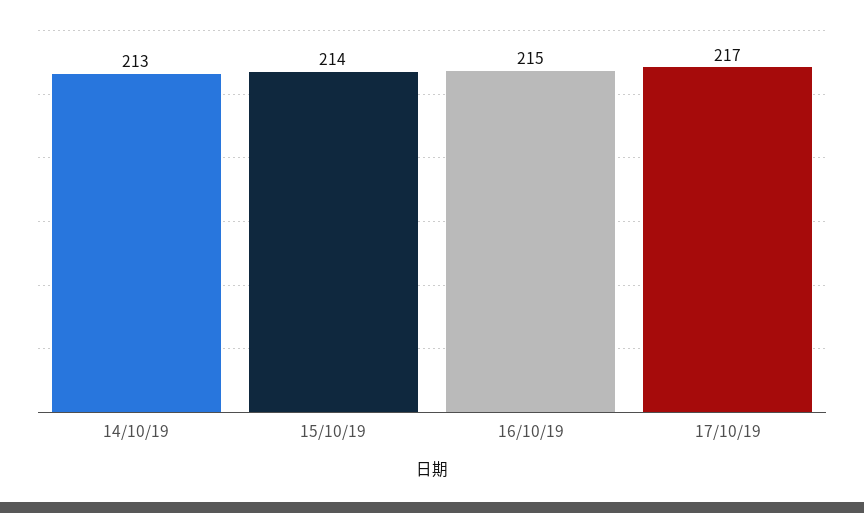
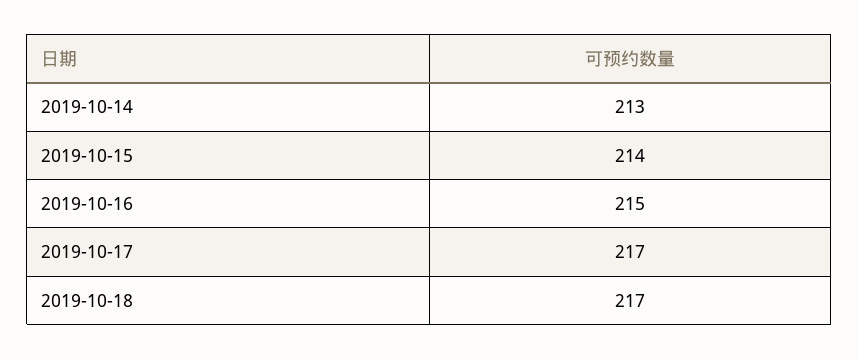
2019-10-18: none -> 217

